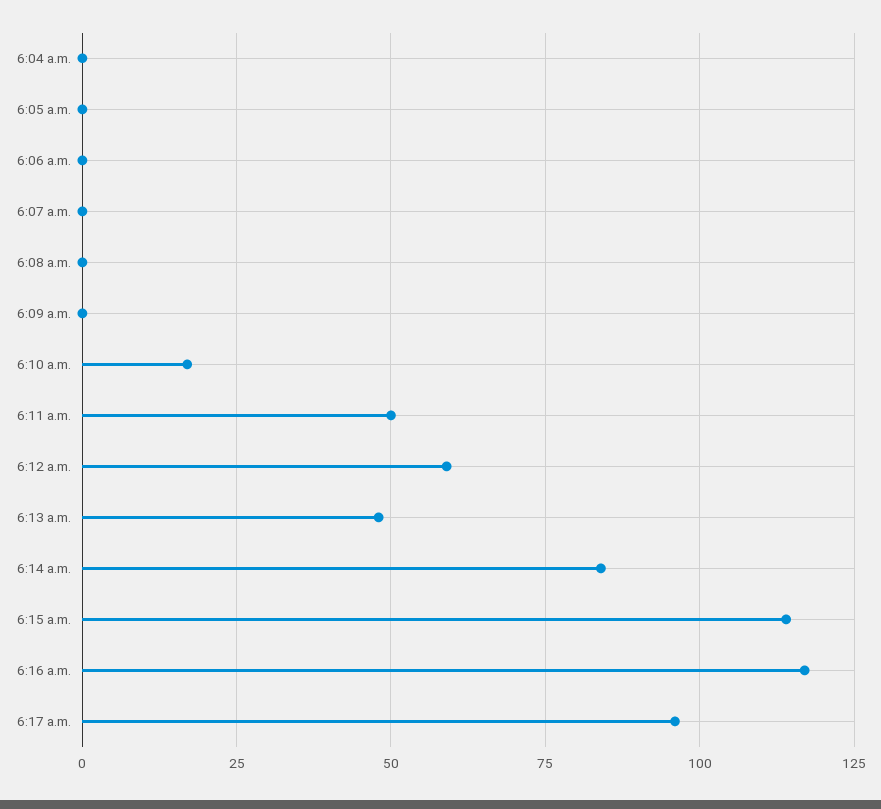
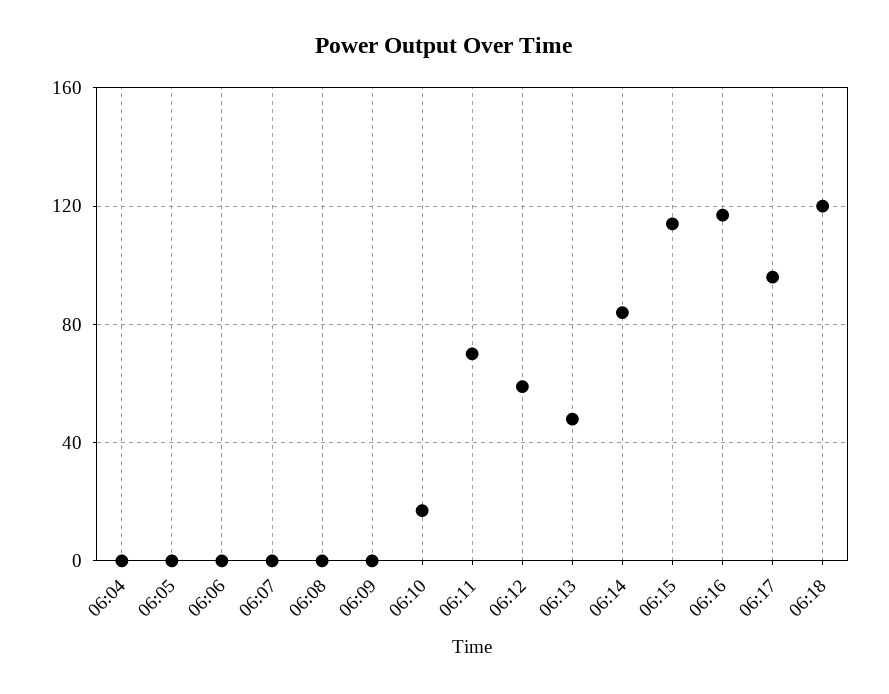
6:11 a.m.: 50 -> 70
06:18: none -> 120

